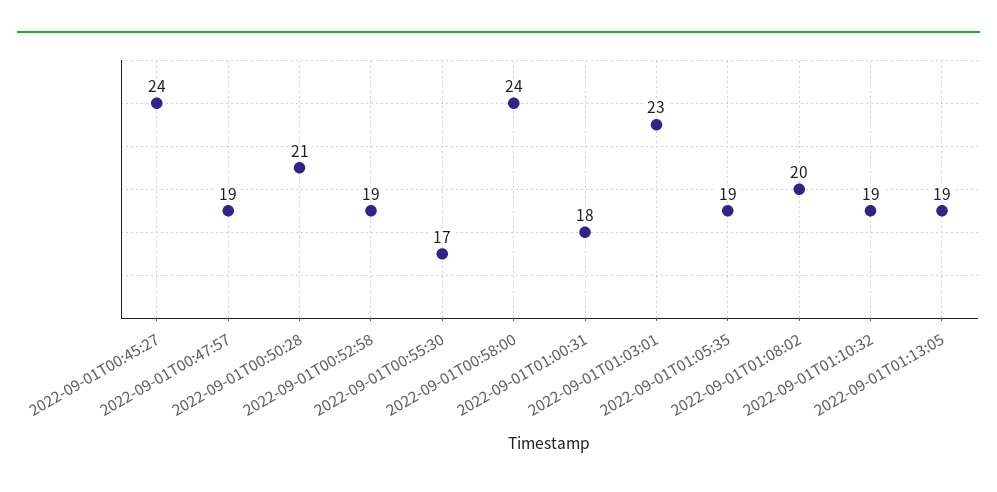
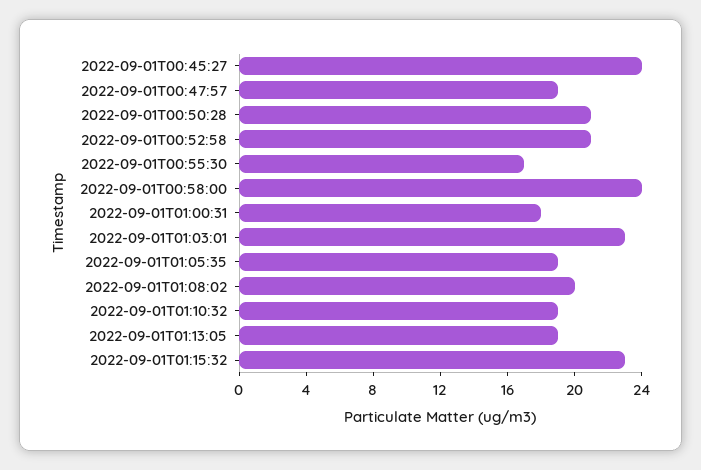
2022-09-01T00:52:58: 19 -> 21
2022-09-01T01:15:32: none -> 23

